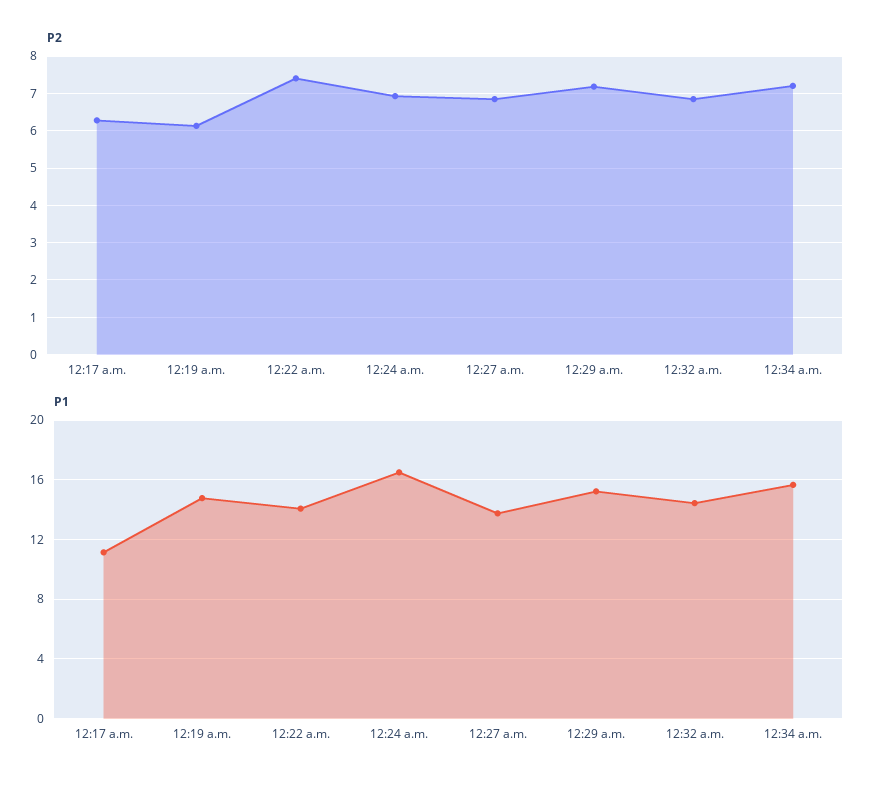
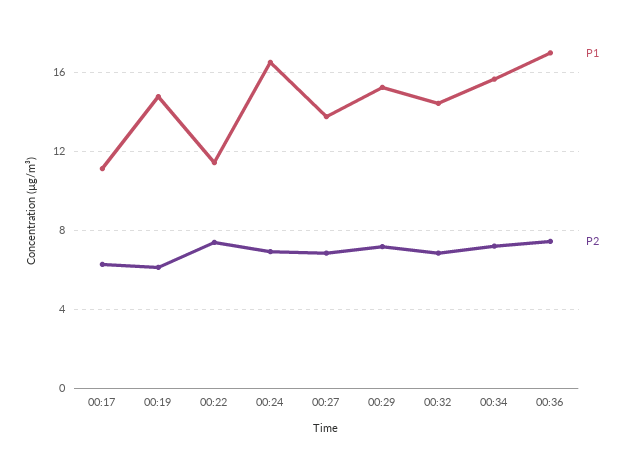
P1, 12:22 a.m.: 14 -> 11.5
P1, 00:36: none -> 17
P2, 00:36: none -> 7.5

